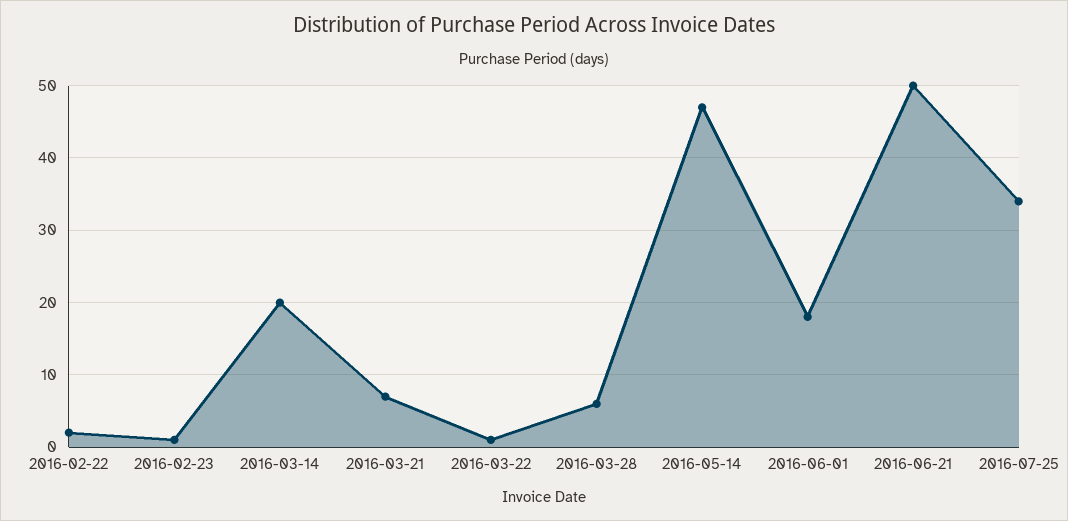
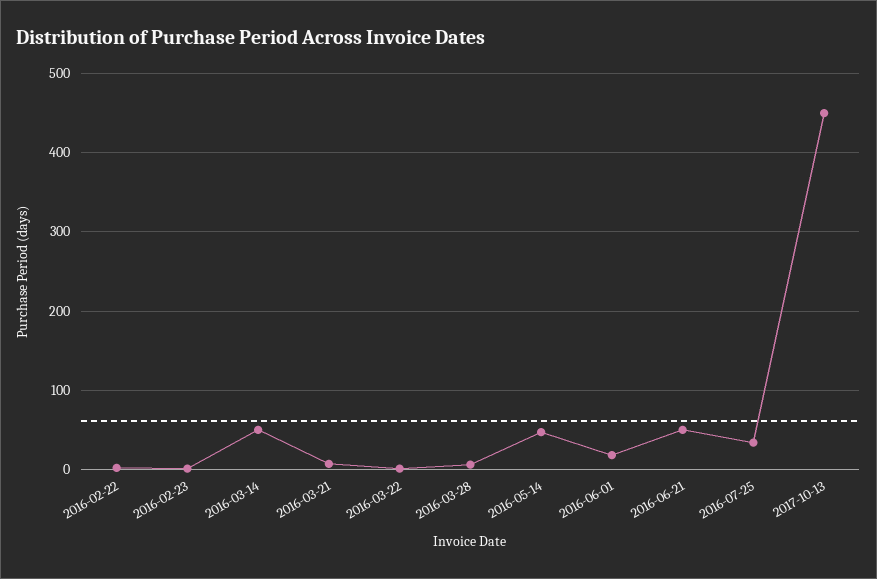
2016-03-14: 20 -> 50
2017-10-13: none -> 450

